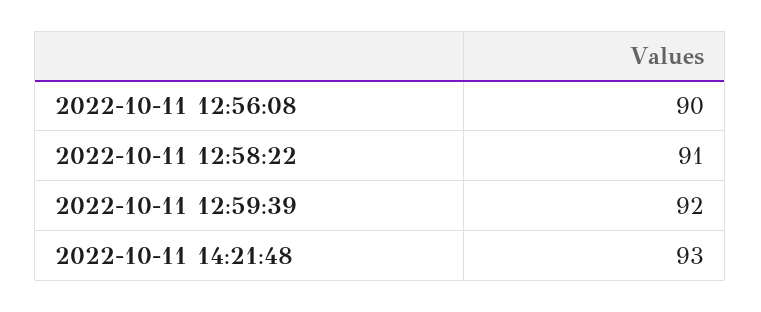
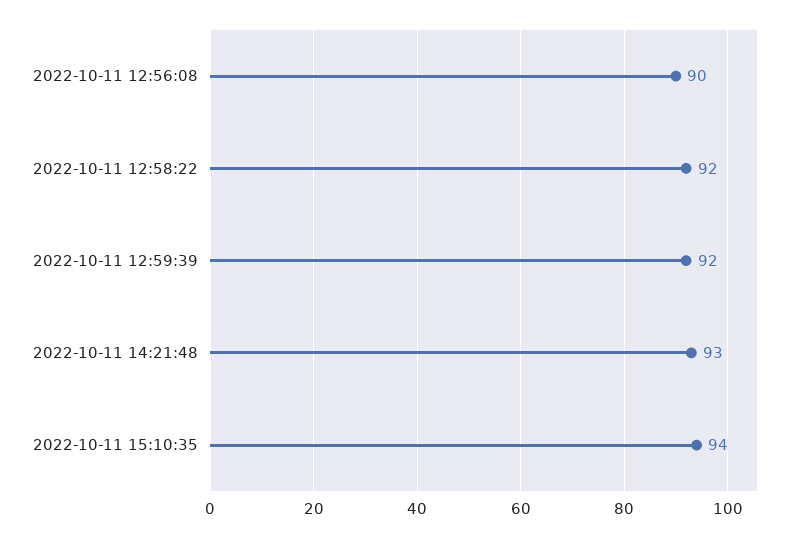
2022-10-11 12:58:22: 91 -> 92
2022-10-11 15:10:35: none -> 94

